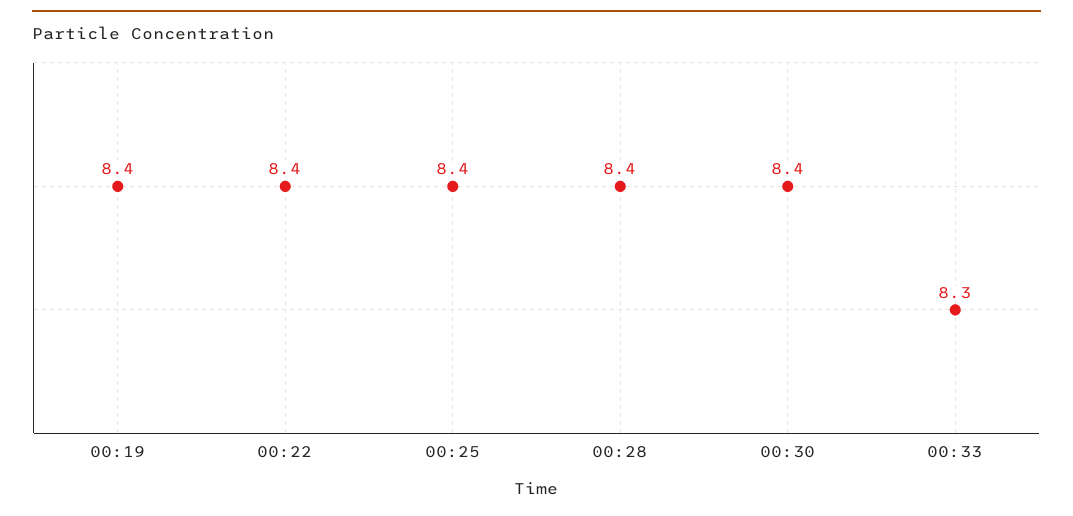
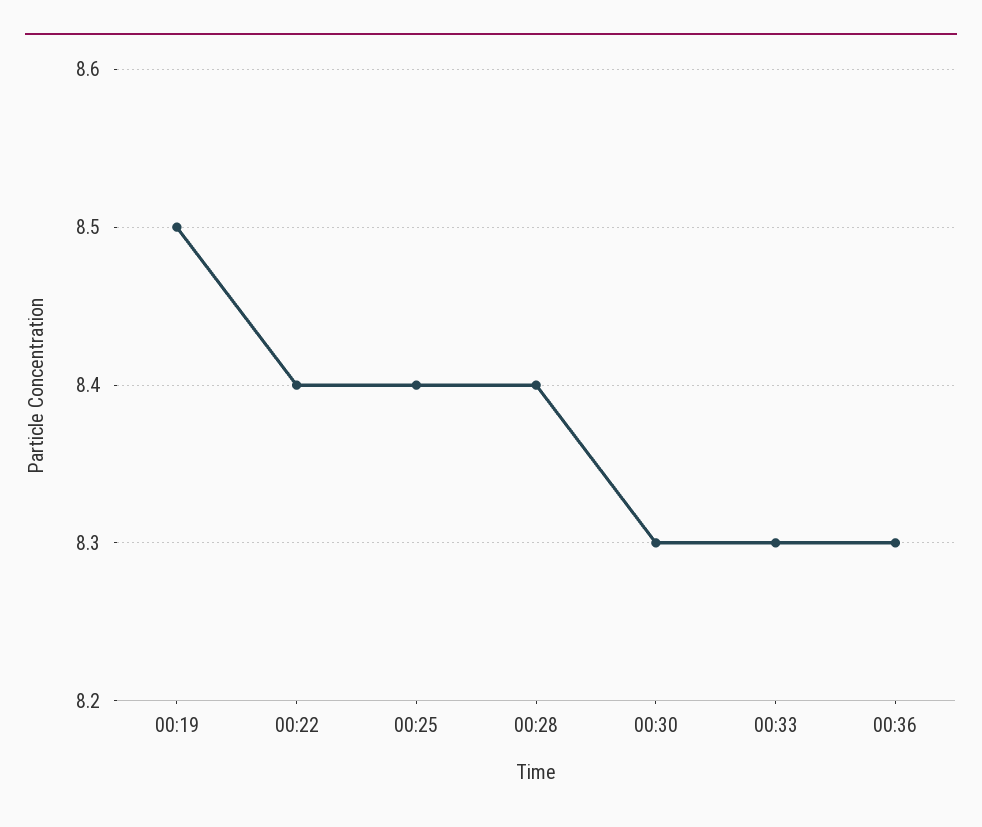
00:19: 8.4 -> 8.5
00:30: 8.4 -> 8.3
00:36: none -> 8.3

